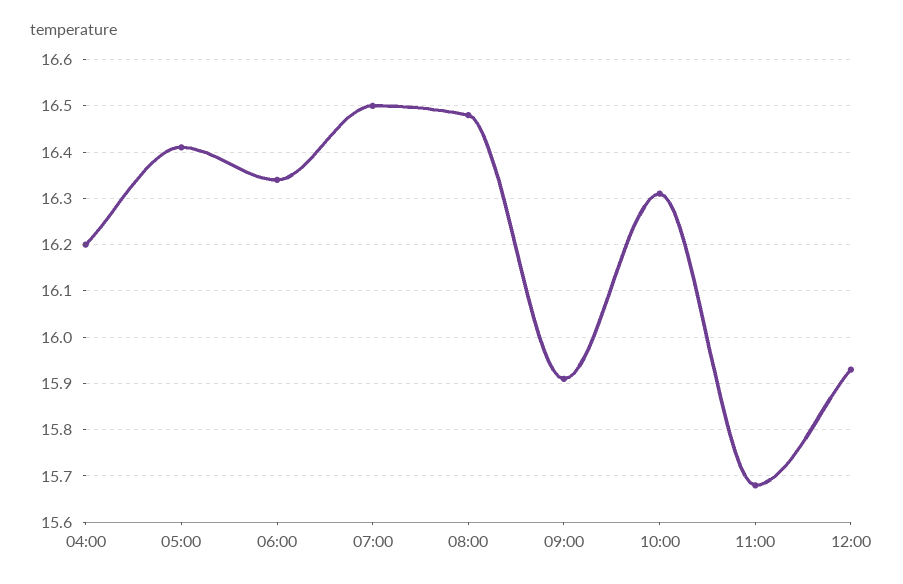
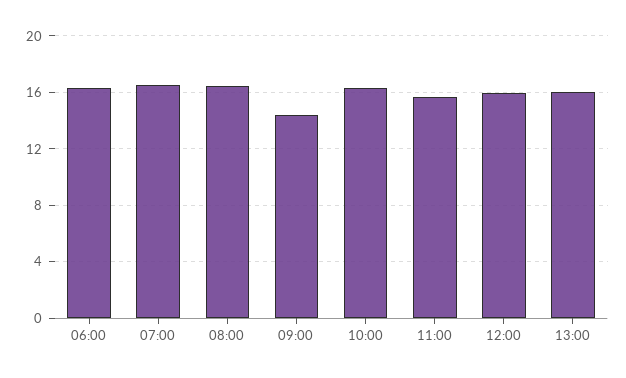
04:00: 16.2 -> none
05:00: 16.4 -> none
09:00: 15.9 -> 14.5
13:00: none -> 16

